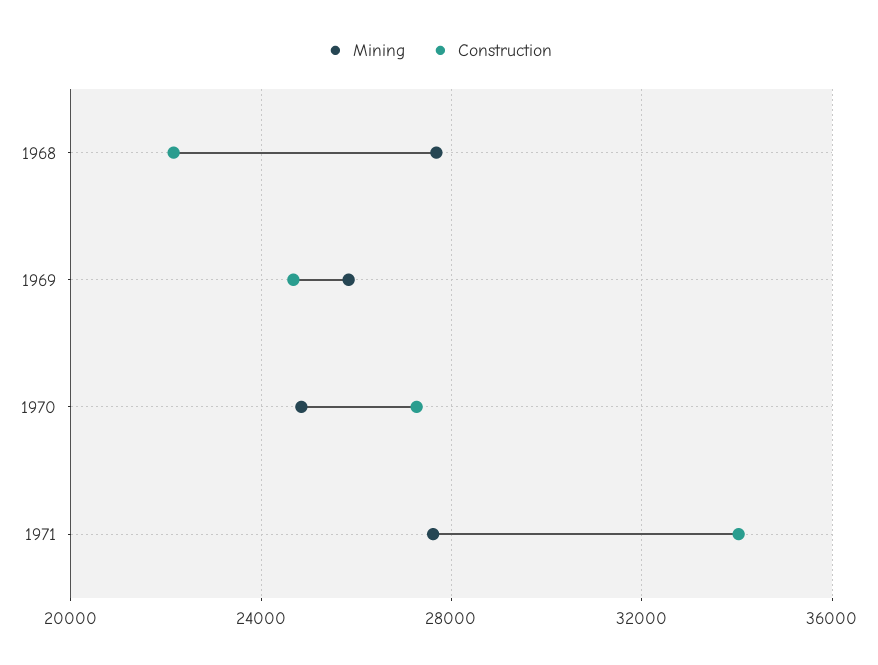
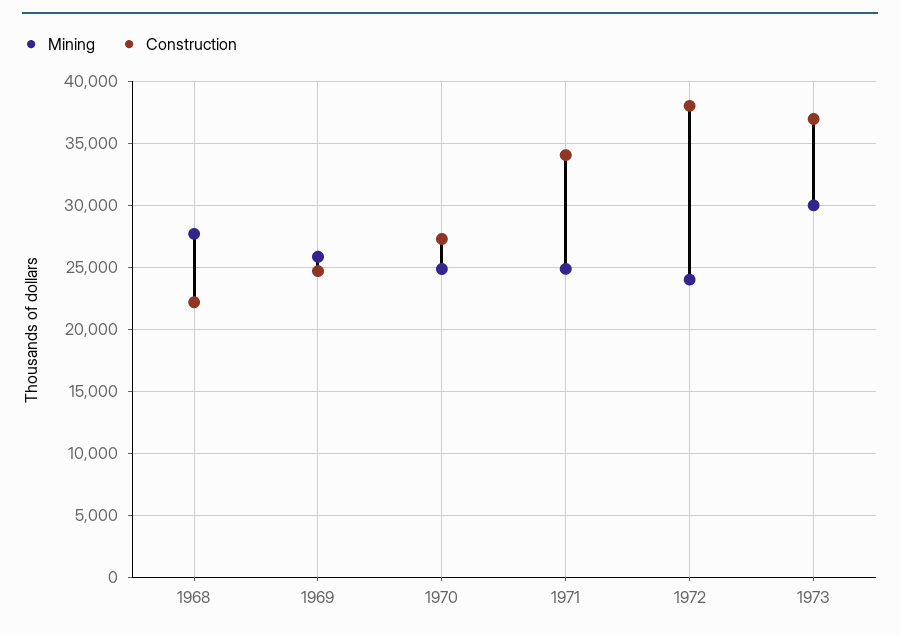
Mining, 1971: 27500 -> 25000
Mining, 1972: none -> 24000
Construction, 1972: none -> 38000
Mining, 1973: none -> 30000
Construction, 1973: none -> 37000

